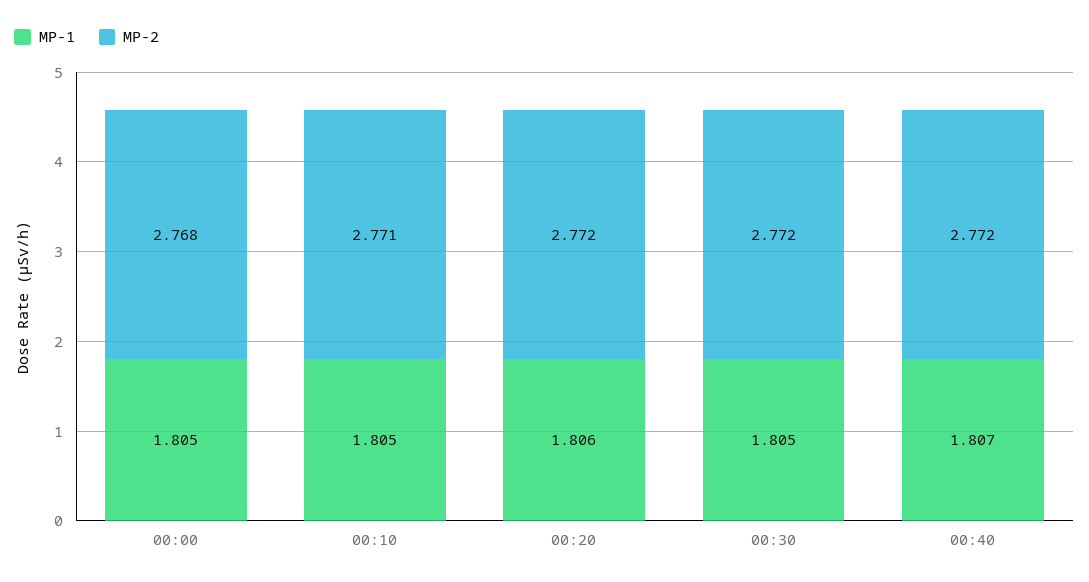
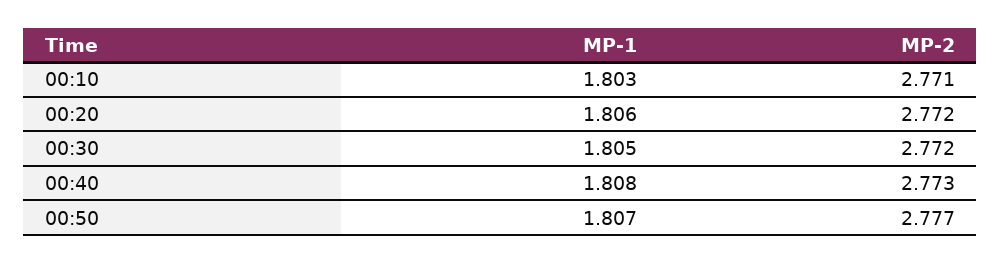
MP-1, 00:00: 1.805 -> none
MP-2, 00:00: 2.768 -> none
MP-1, 00:10: 1.805 -> 1.803
MP-1, 00:40: 1.807 -> 1.808
MP-2, 00:40: 2.772 -> 2.773
MP-1, 00:50: none -> 1.807
MP-2, 00:50: none -> 2.777

